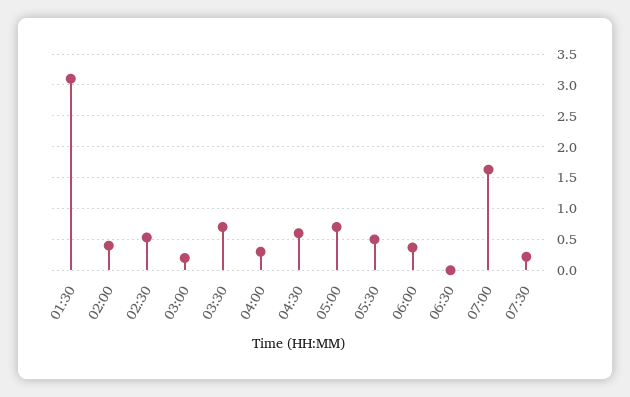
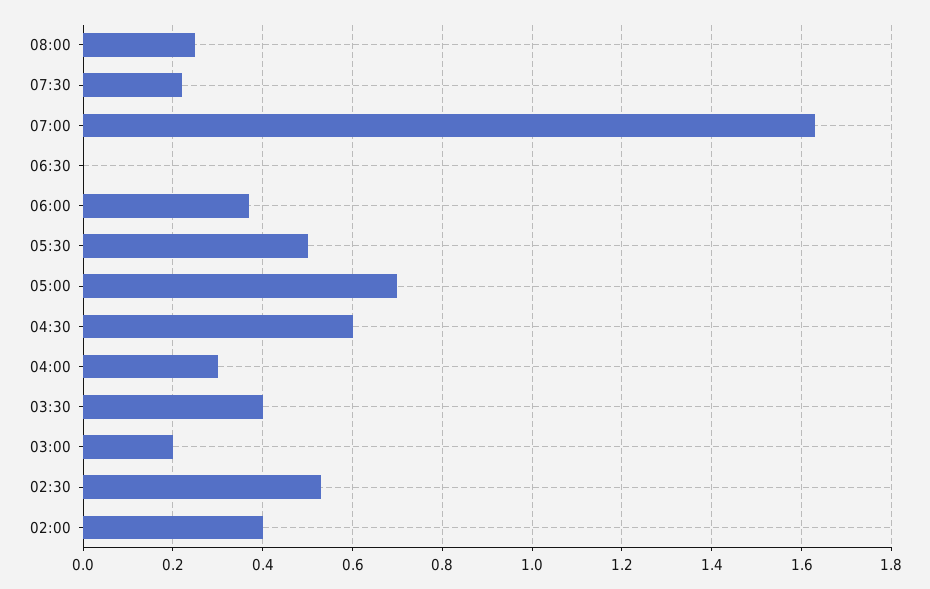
01:30: 3.1 -> none
03:30: 0.7 -> 0.4
08:00: none -> 0.25

